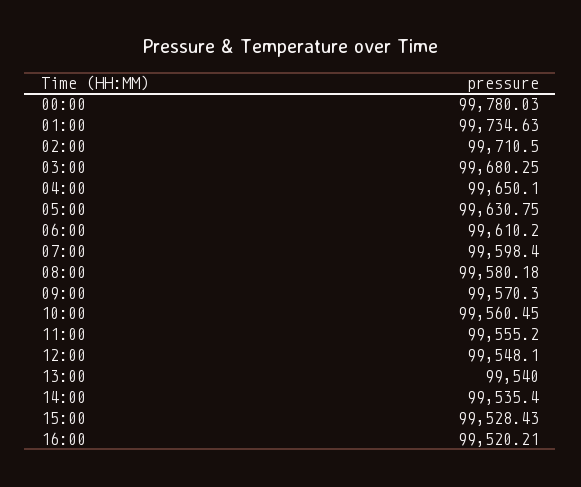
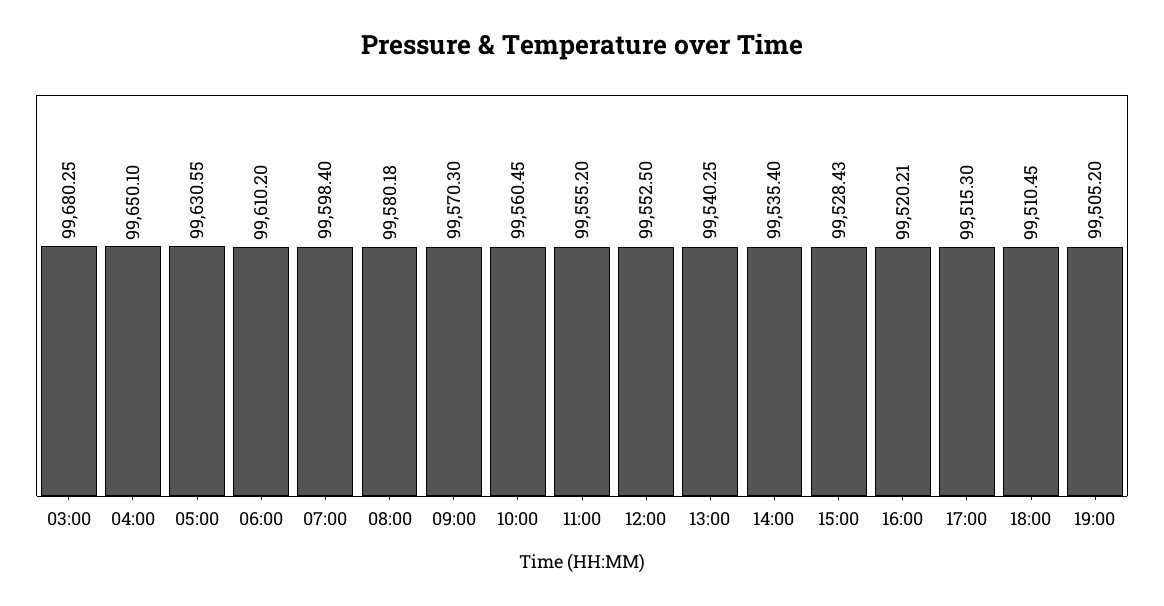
00:00: 99780.03 -> none
01:00: 99734.63 -> none
02:00: 99710.5 -> none
05:00: 99630.75 -> 99630.55
12:00: 99548.1 -> 99552.5
13:00: 99540 -> 99540.25
17:00: none -> 99515.3
18:00: none -> 99510.45
19:00: none -> 99505.2

